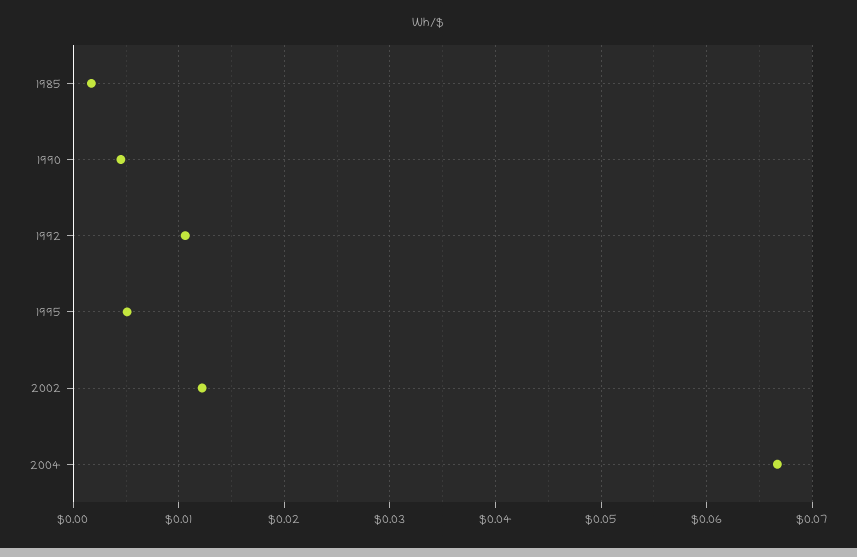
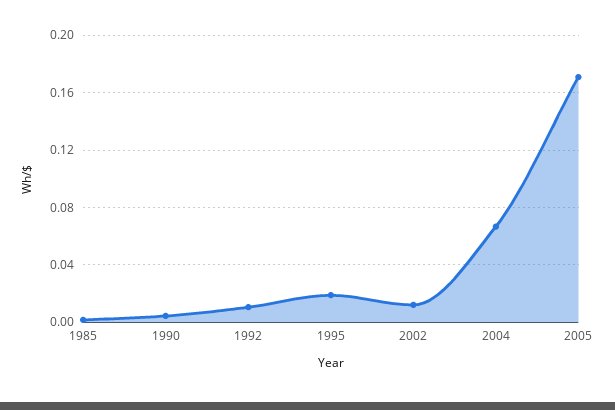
1995: 0.005 -> 0.02
2005: none -> 0.17

